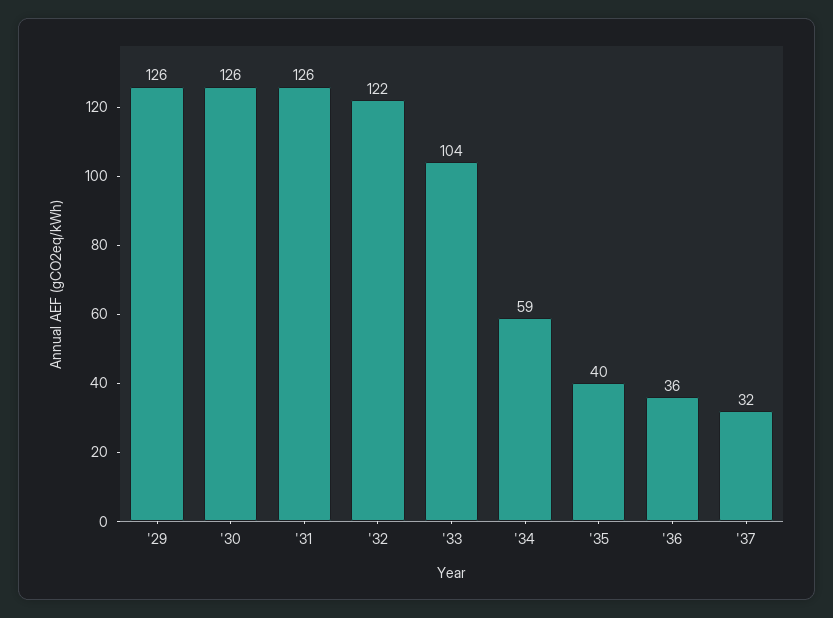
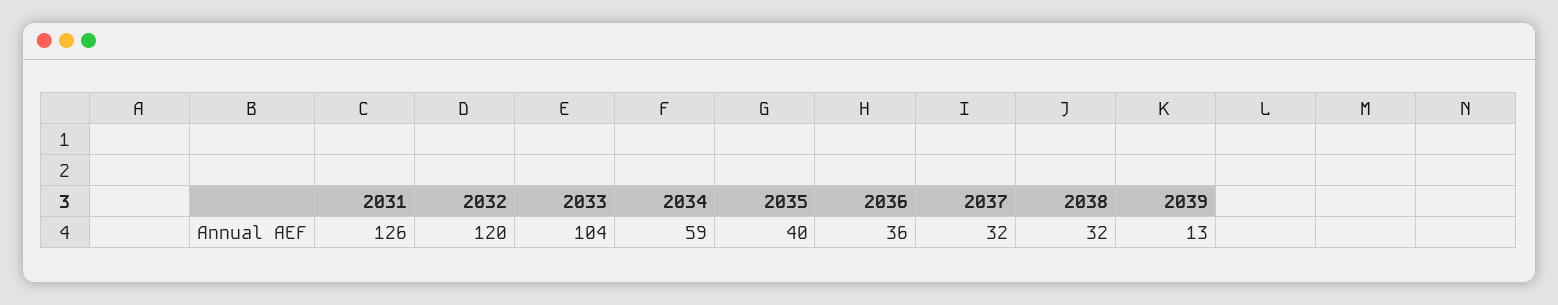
'29: 126 -> none
'30: 126 -> none
'32: 122 -> 120
2038: none -> 32
2039: none -> 13

